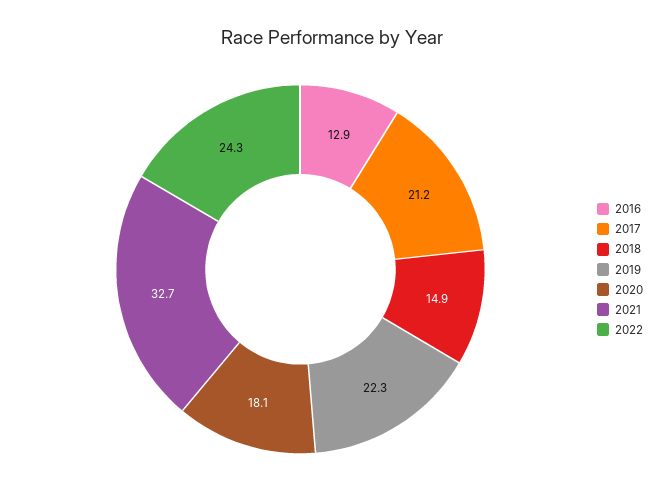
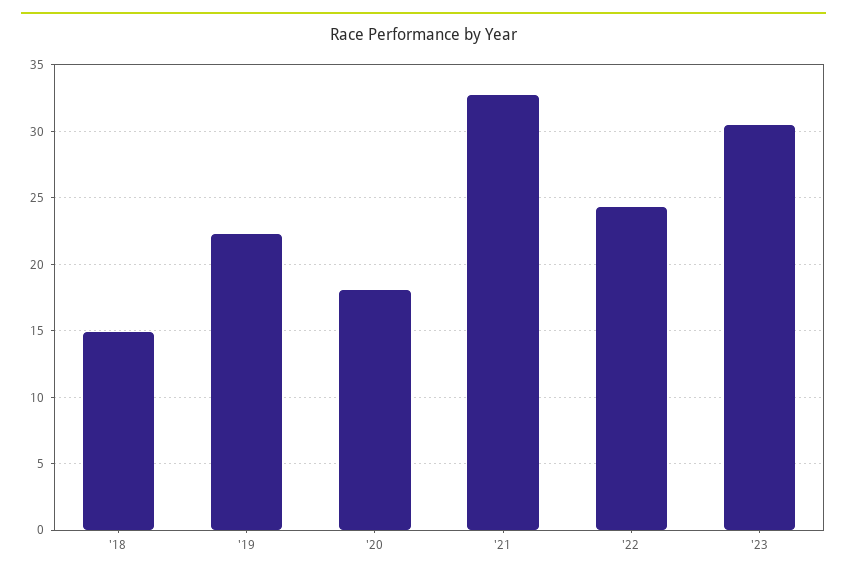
2016: 12.9 -> none
2017: 21.2 -> none
'23: none -> 30.5

